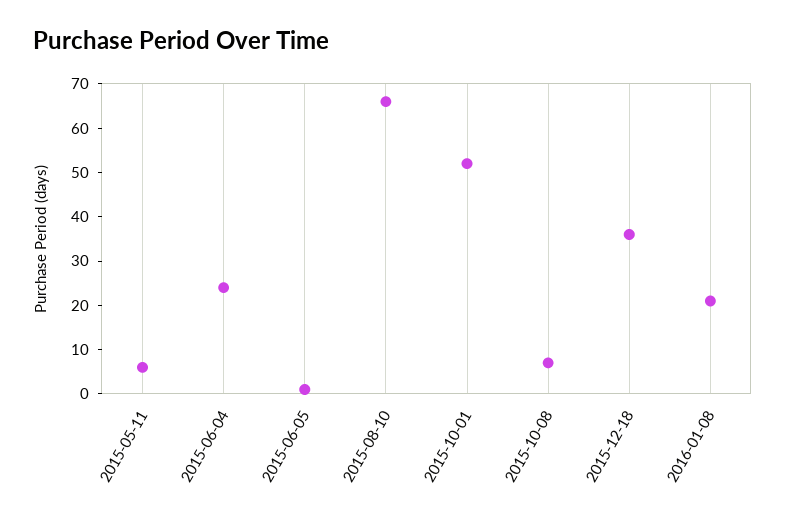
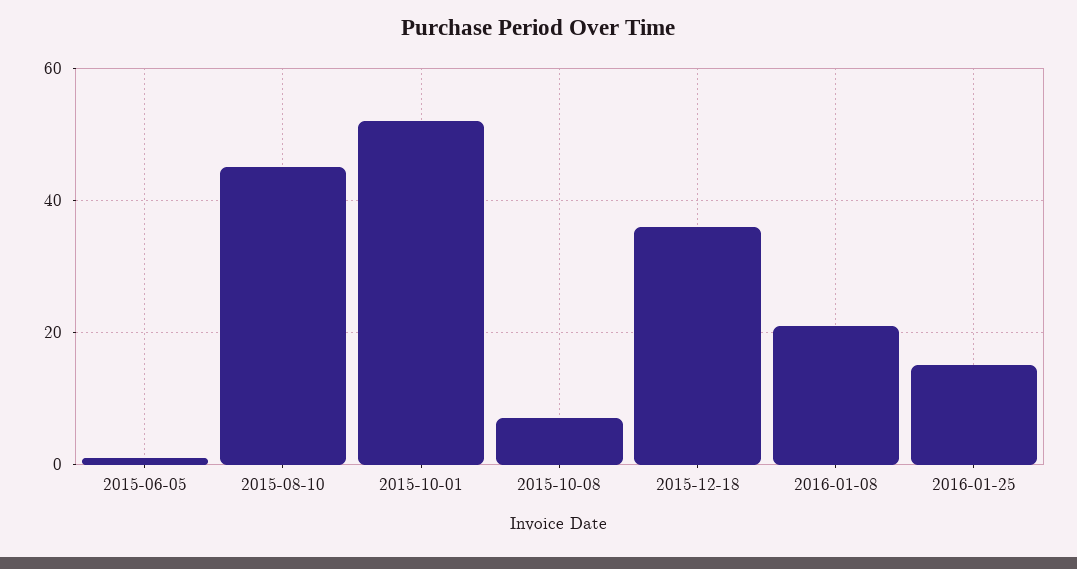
2015-05-11: 5 -> none
2015-06-04: 25 -> none
2015-08-10: 65 -> 45
2016-01-25: none -> 15

